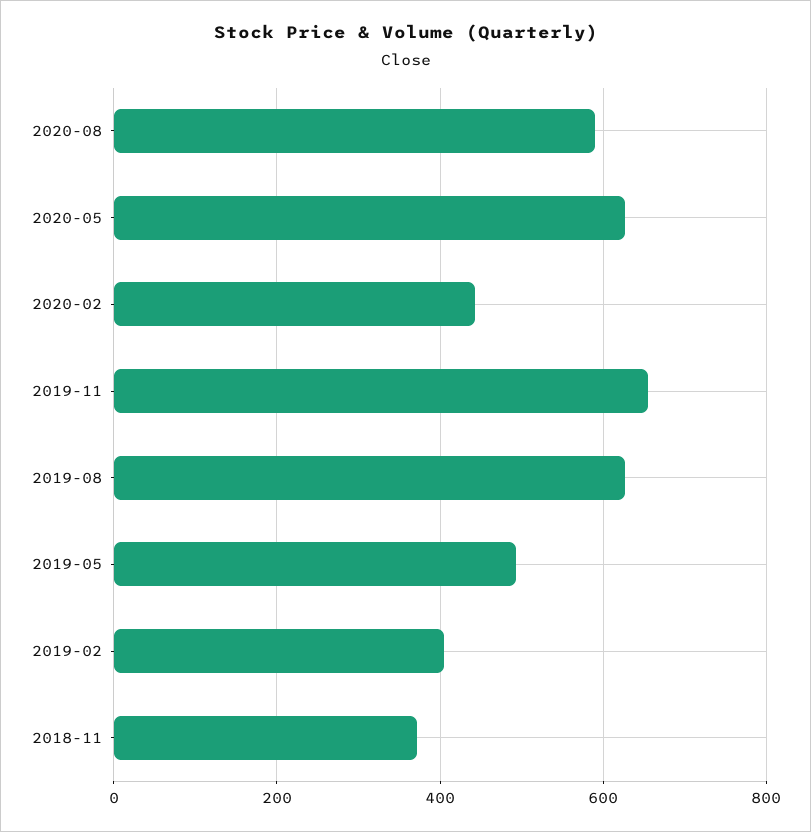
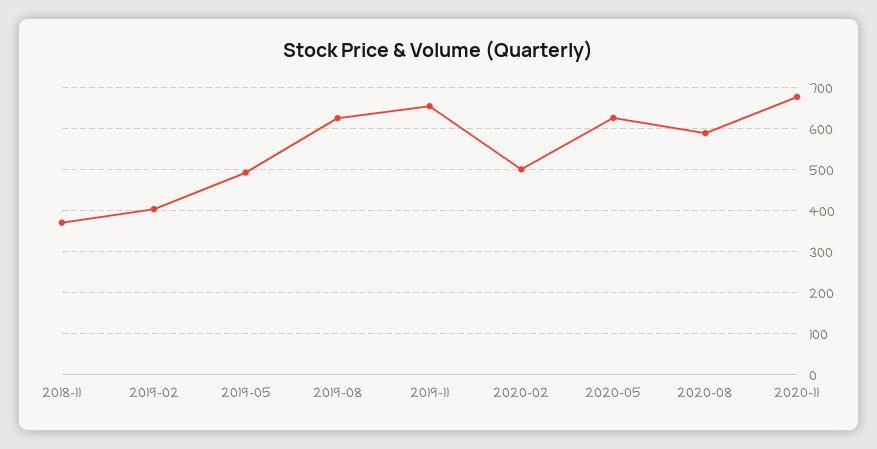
2020-02: 440 -> 500
2020-11: none -> 680

